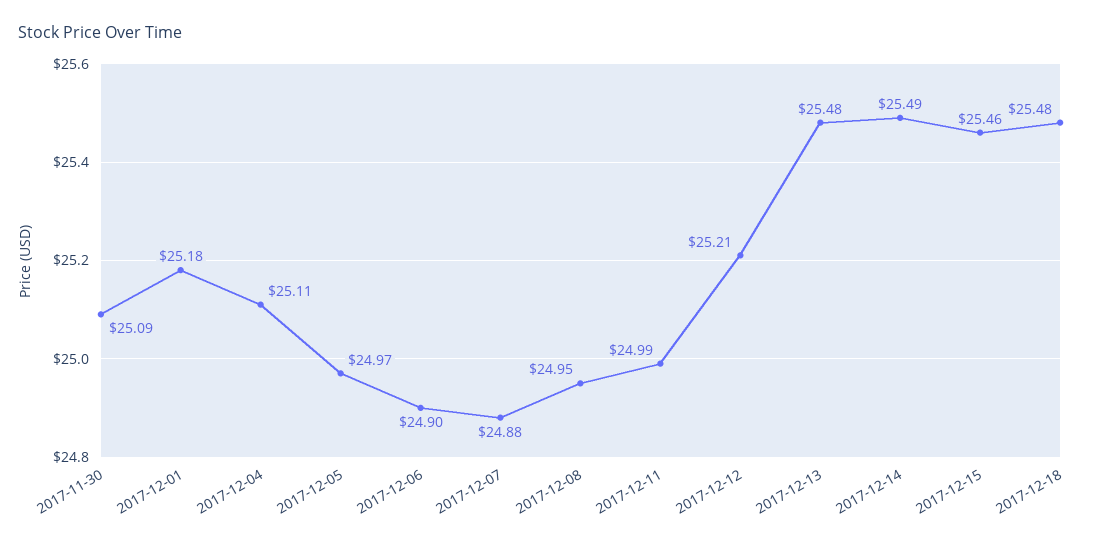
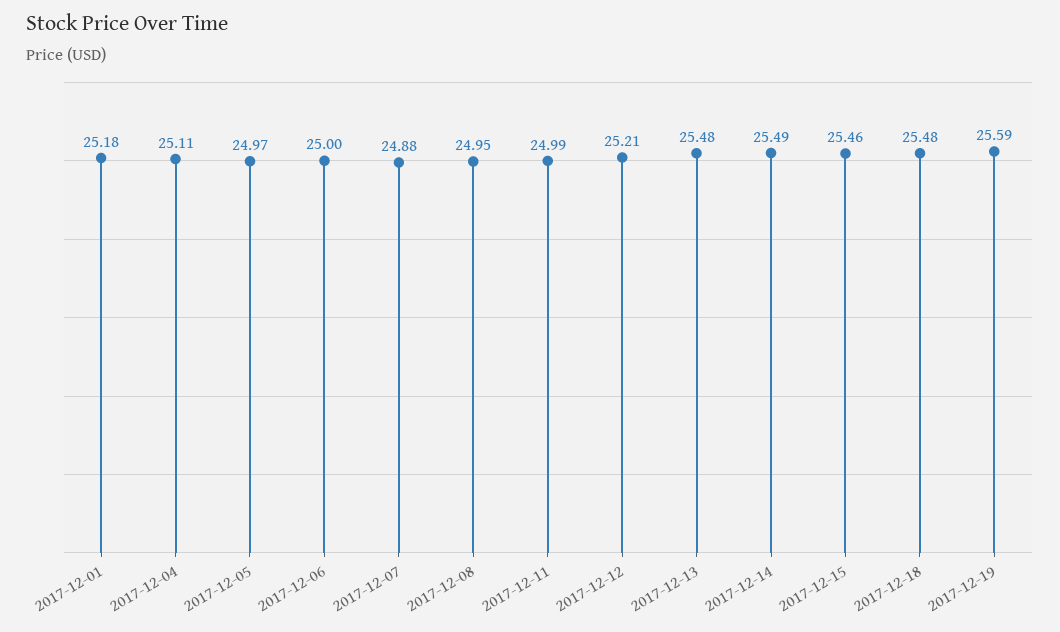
2017-11-30: 25.09 -> none
2017-12-06: 24.9 -> 25
2017-12-19: none -> 25.59

